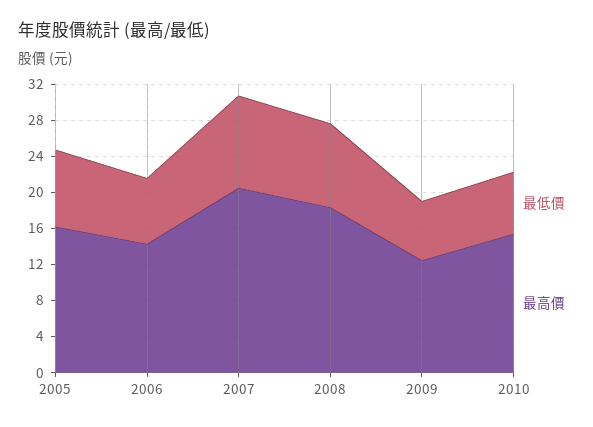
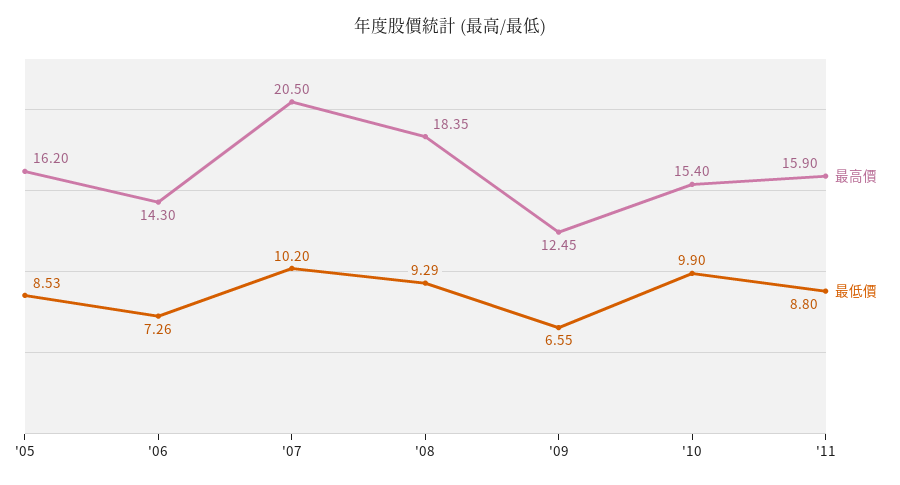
最低價, 2010: 7 -> 9.9
最高價, '11: none -> 15.9
最低價, '11: none -> 8.8

